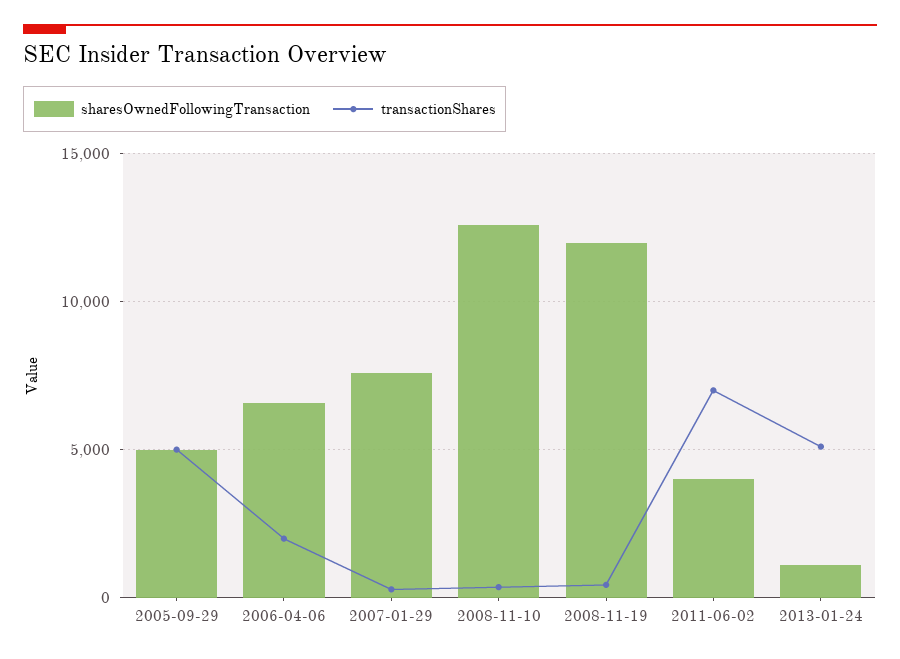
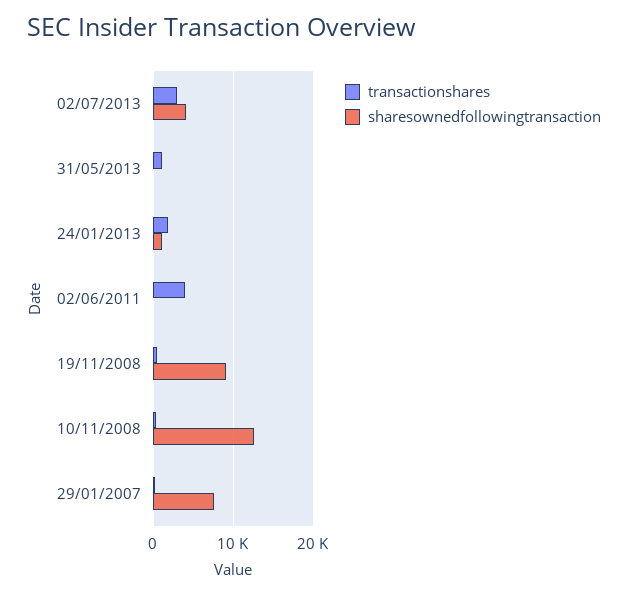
sharesOwnedFollowingTransaction, 2005-09-29: 5000 -> none
transactionShares, 2005-09-29: 5000 -> none
sharesOwnedFollowingTransaction, 2006-04-06: 6500 -> none
transactionShares, 2006-04-06: 2000 -> none
sharesOwnedFollowingTransaction, 2008-11-19: 12000 -> 9000
sharesOwnedFollowingTransaction, 2011-06-02: 4000 -> 0
transactionShares, 2011-06-02: 7000 -> 4000
transactionShares, 2013-01-24: 5000 -> 2000
transactionShares, 02/07/2013: none -> 3000
sharesOwnedFollowingTransaction, 02/07/2013: none -> 4000
transactionShares, 31/05/2013: none -> 1000
sharesOwnedFollowingTransaction, 31/05/2013: none -> 0

